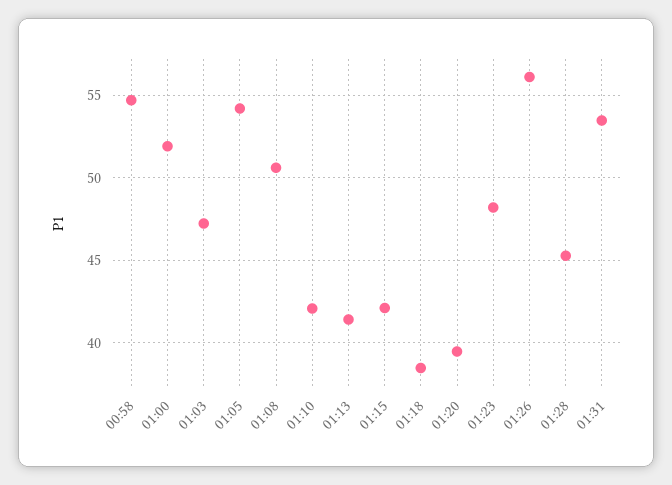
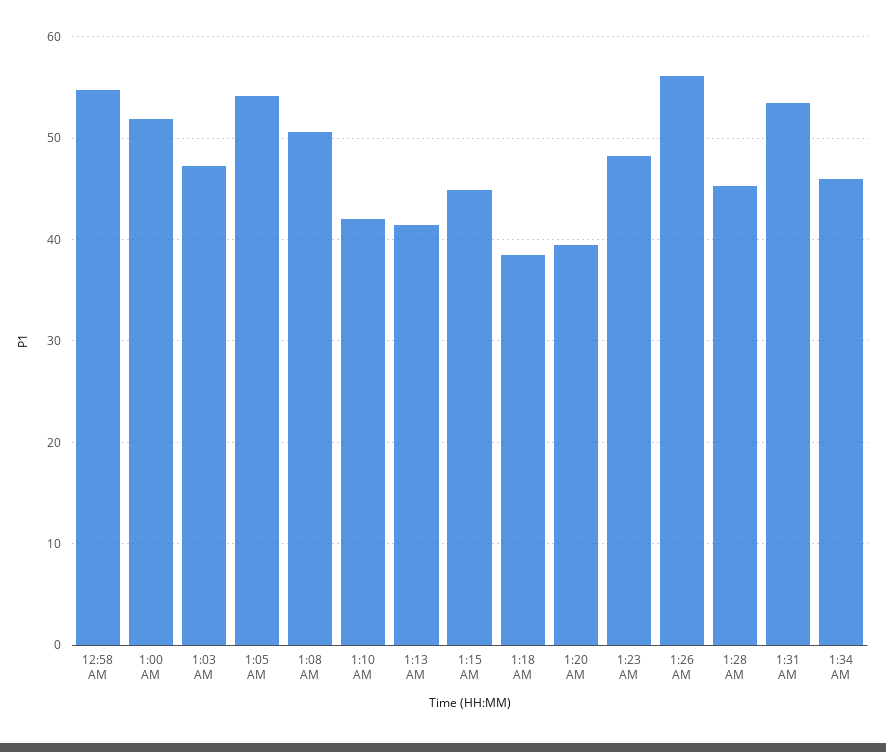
01:15: 42 -> 45
1:34 AM: none -> 46

